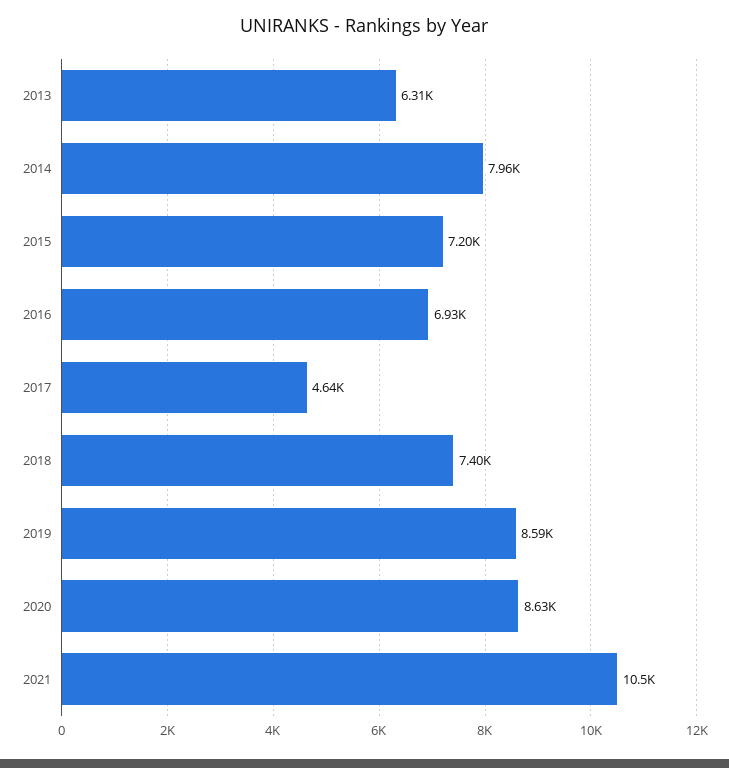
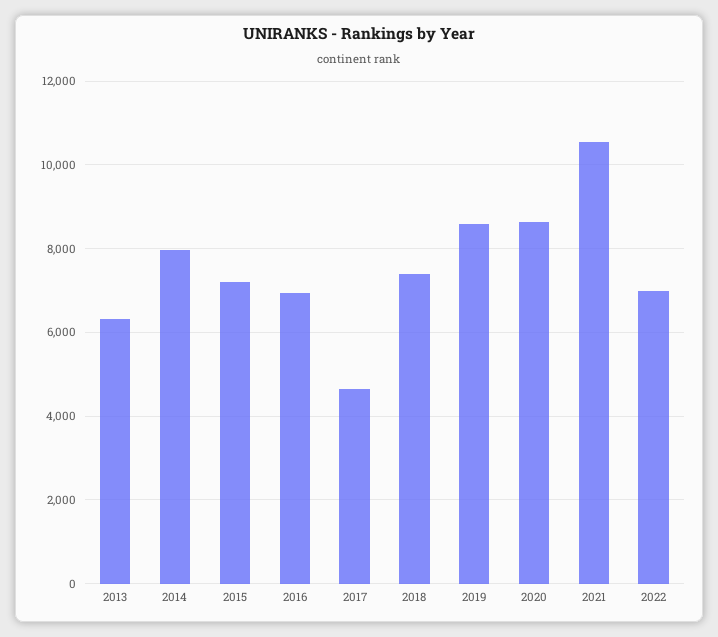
2022: none -> 7000

